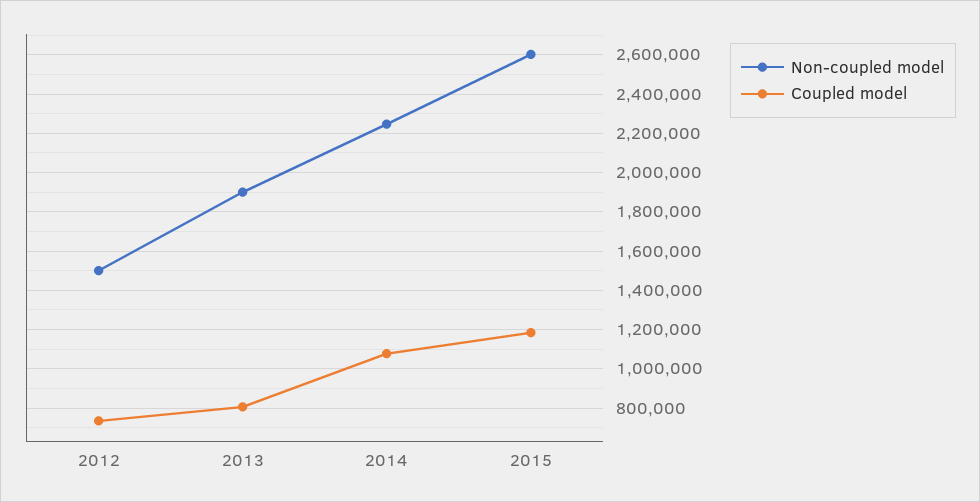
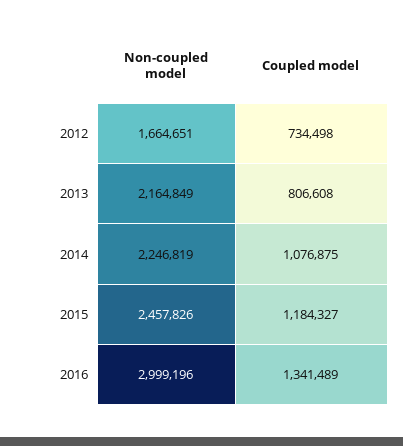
Non-coupled model, 2012: 1500000 -> 1664651
Non-coupled model, 2013: 1900000 -> 2164849
Non-coupled model, 2015: 2600000 -> 2457826
Non-coupled model, 2016: none -> 2999196
Coupled model, 2016: none -> 1341489

